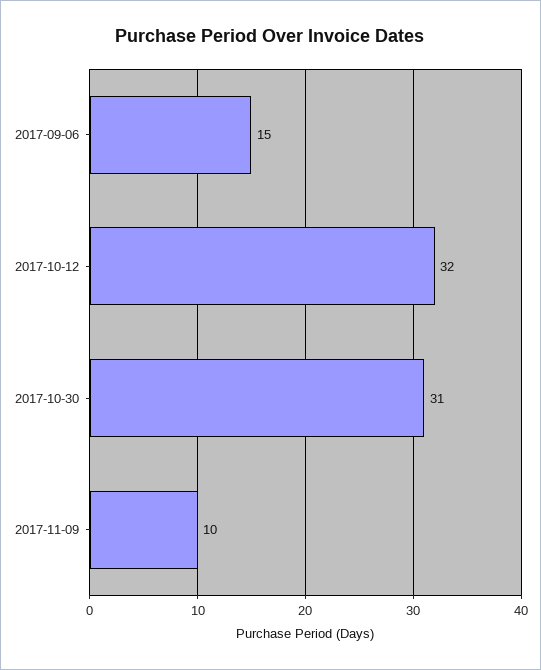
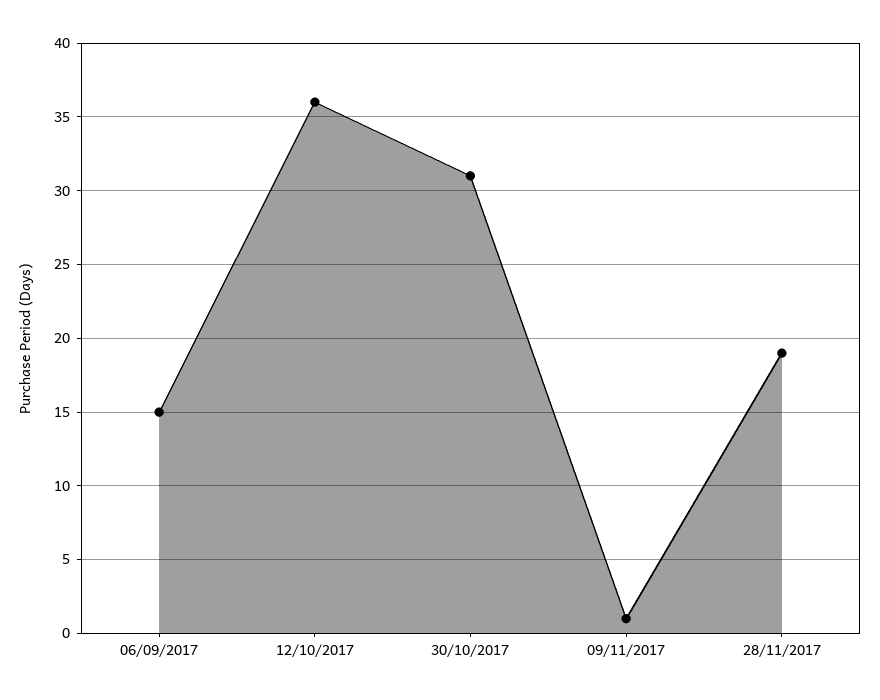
2017-10-12: 32 -> 36
2017-11-09: 10 -> 1
28/11/2017: none -> 19

